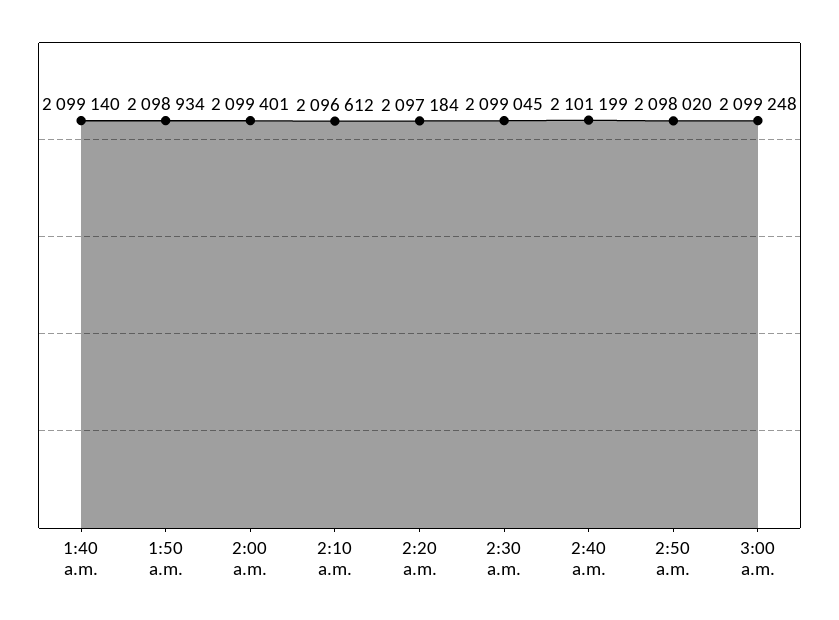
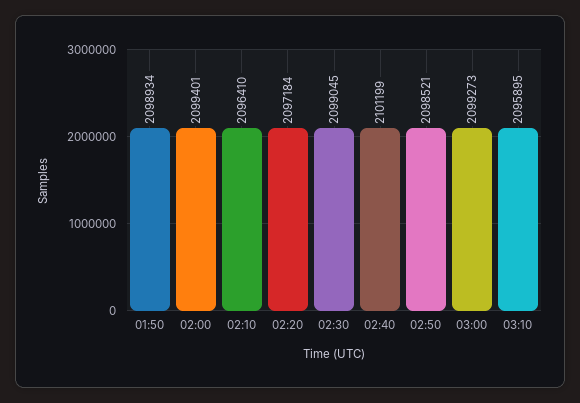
1:40 a.m.: 2099140 -> none
2:10 a.m.: 2096612 -> 2096410
2:50 a.m.: 2098020 -> 2098521
3:00 a.m.: 2099248 -> 2099273
03:10: none -> 2095895

